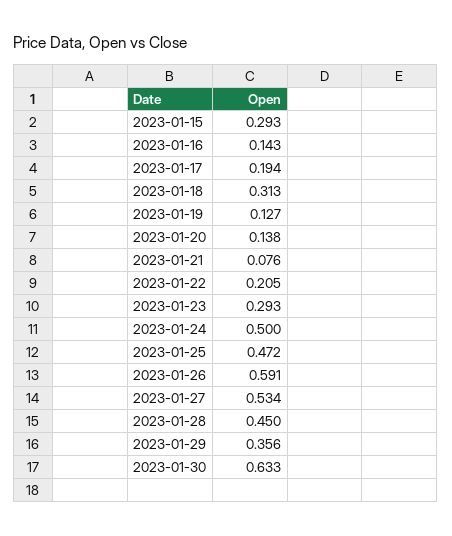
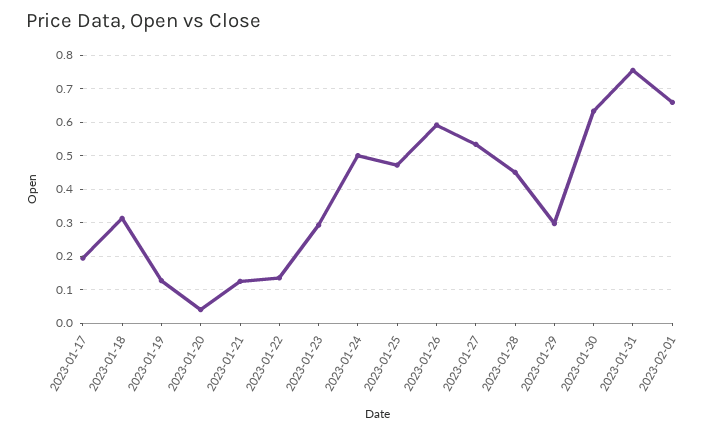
2023-01-15: 0.293 -> none
2023-01-16: 0.143 -> none
2023-01-20: 0.138 -> 0.04
2023-01-21: 0.076 -> 0.12
2023-01-22: 0.205 -> 0.14
2023-01-29: 0.356 -> 0.3
2023-01-31: none -> 0.76
2023-02-01: none -> 0.66

